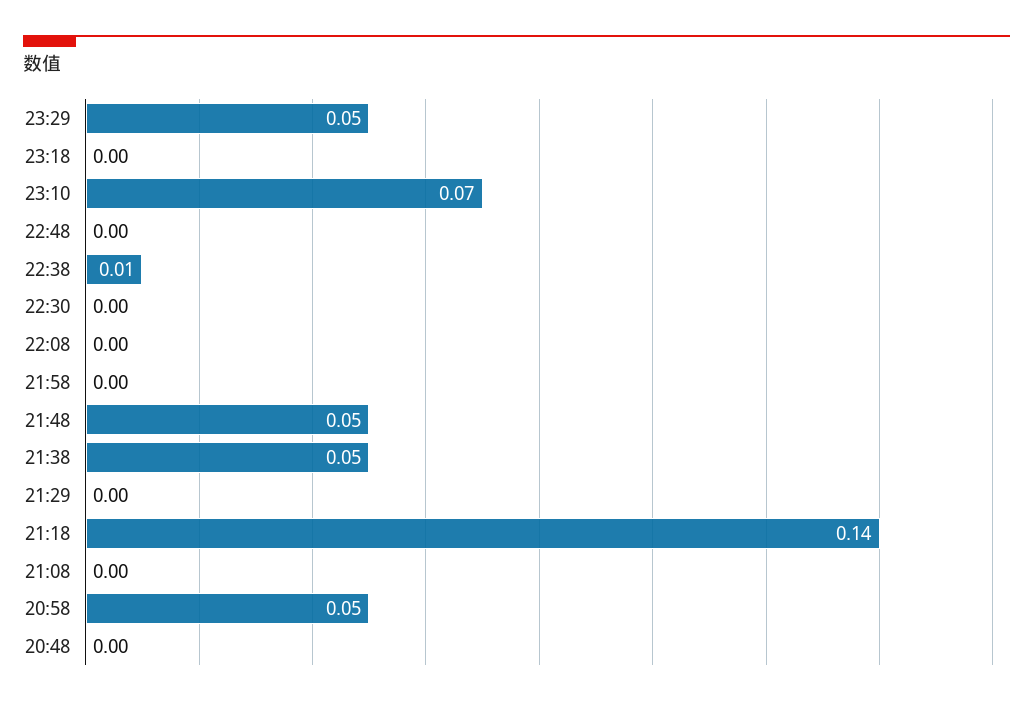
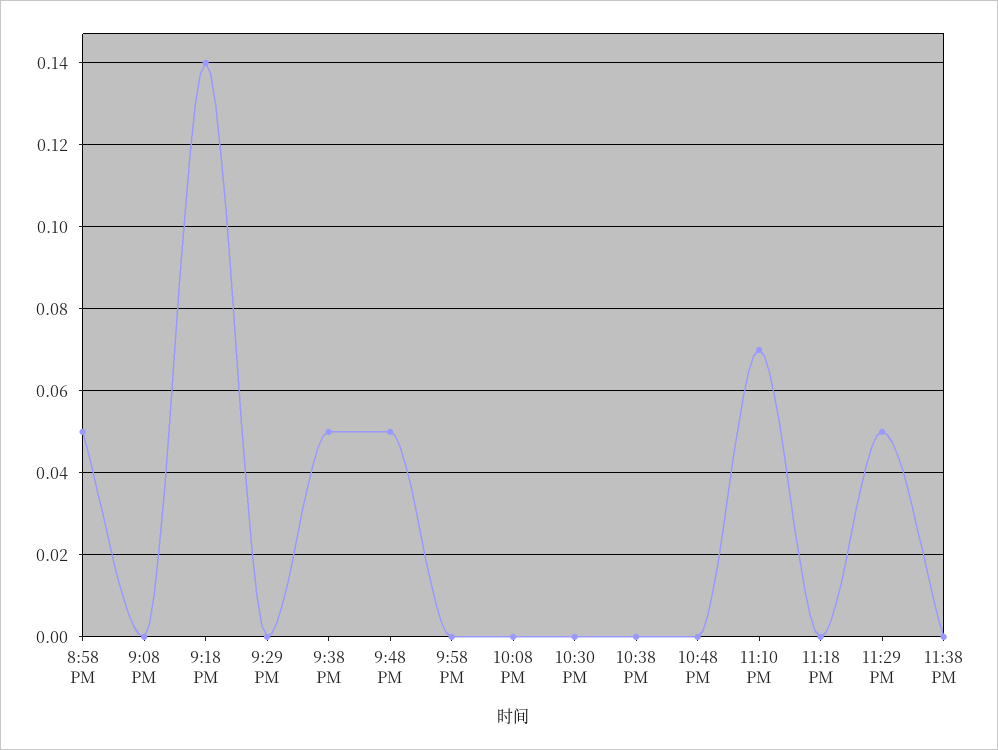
22:38: 0.01 -> 0
20:48: 0 -> none
11:38 PM: none -> 0

